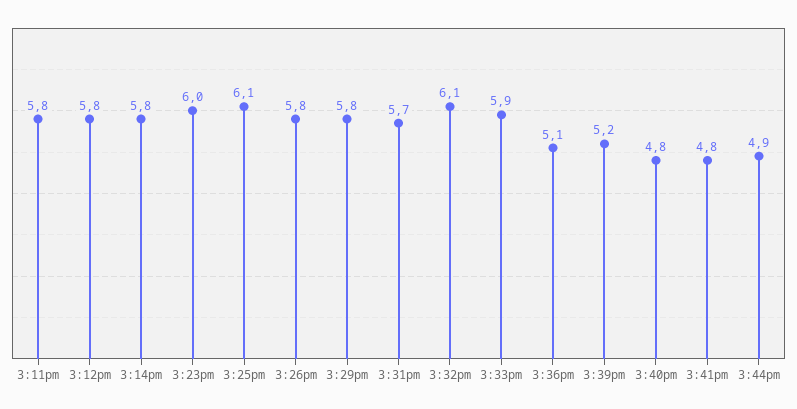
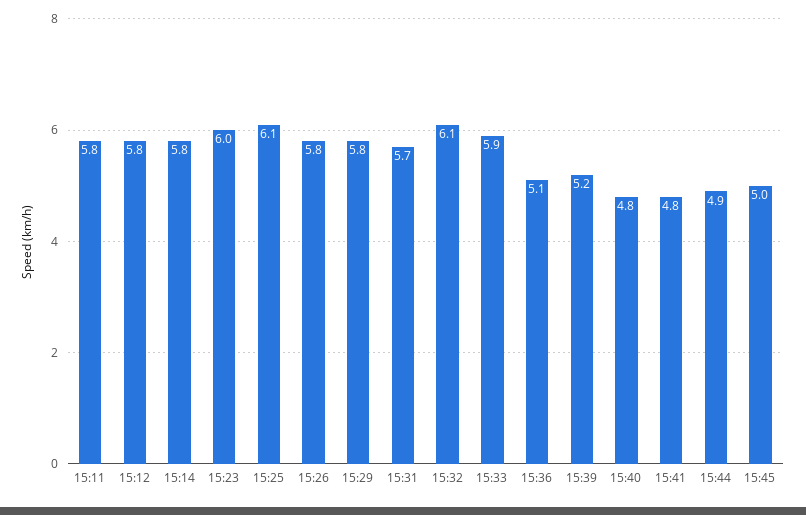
15:45: none -> 5

